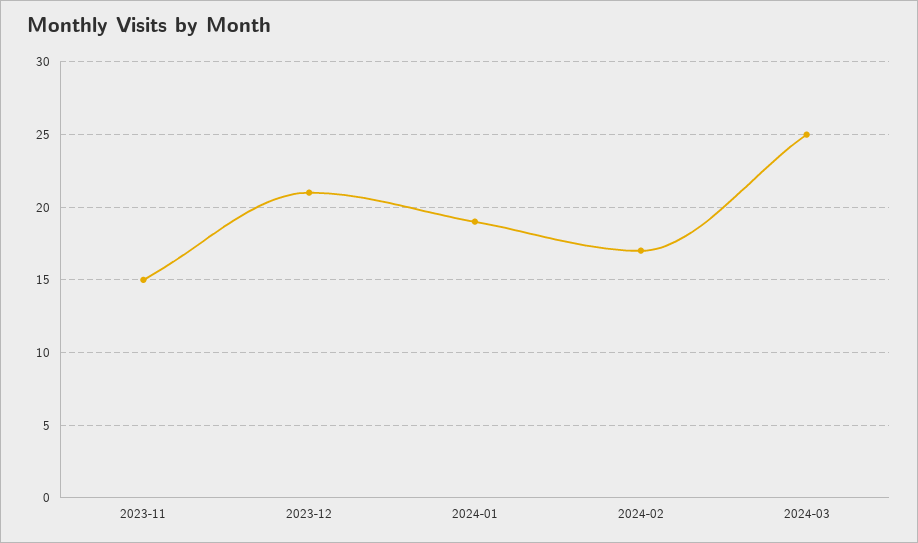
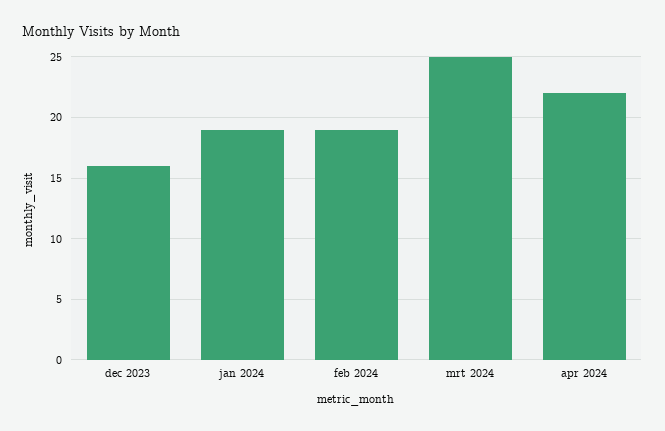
2023-11: 15 -> none
2023-12: 21 -> 16
2024-02: 17 -> 19
apr 2024: none -> 22

